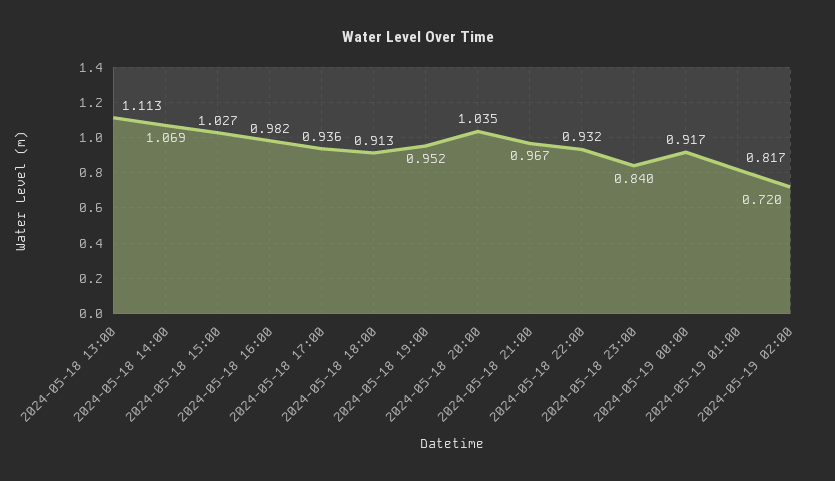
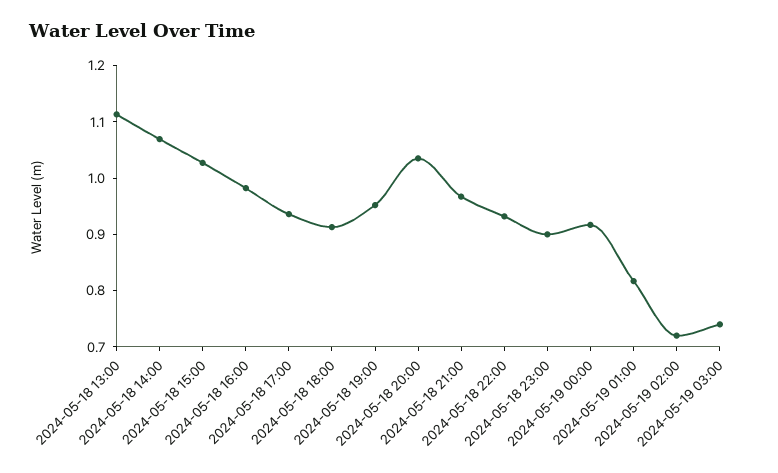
2024-05-18 23:00: 0.84 -> 0.9
2024-05-19 03:00: none -> 0.74

